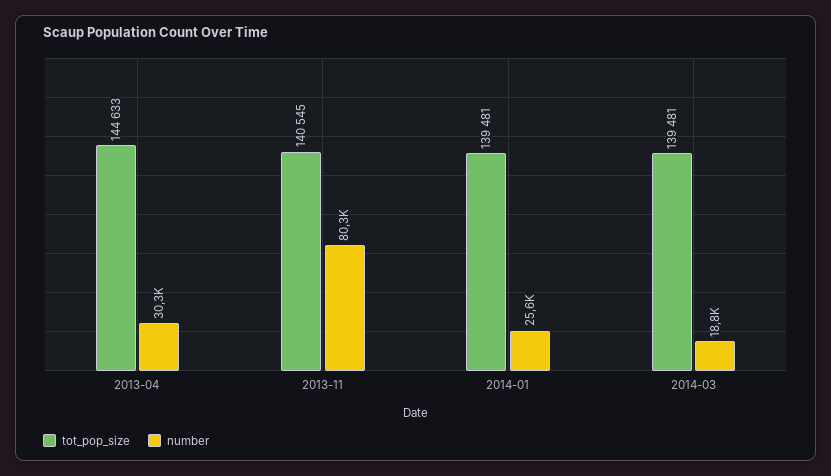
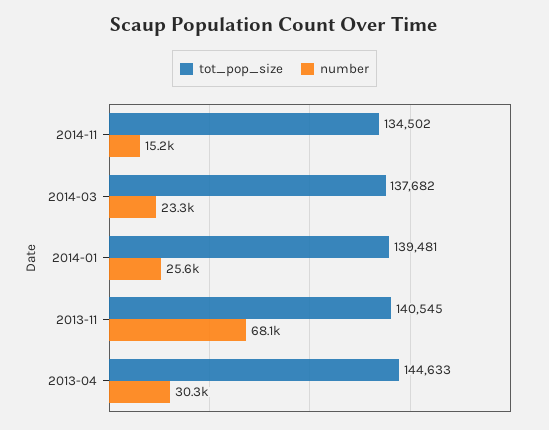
number, 2013-11: 80300 -> 68100
tot_pop_size, 2014-03: 139481 -> 137682
number, 2014-03: 18800 -> 23300
tot_pop_size, 2014-11: none -> 134502
number, 2014-11: none -> 15200

